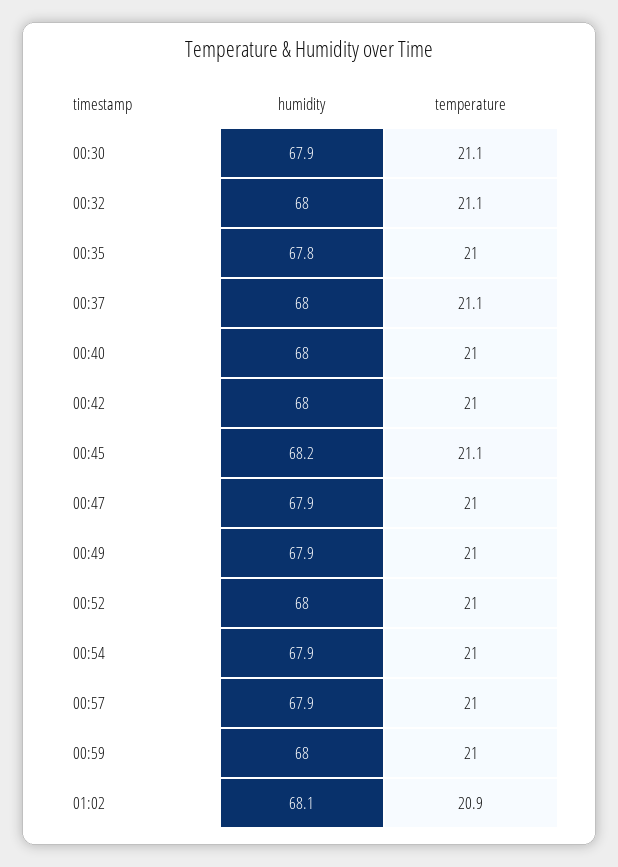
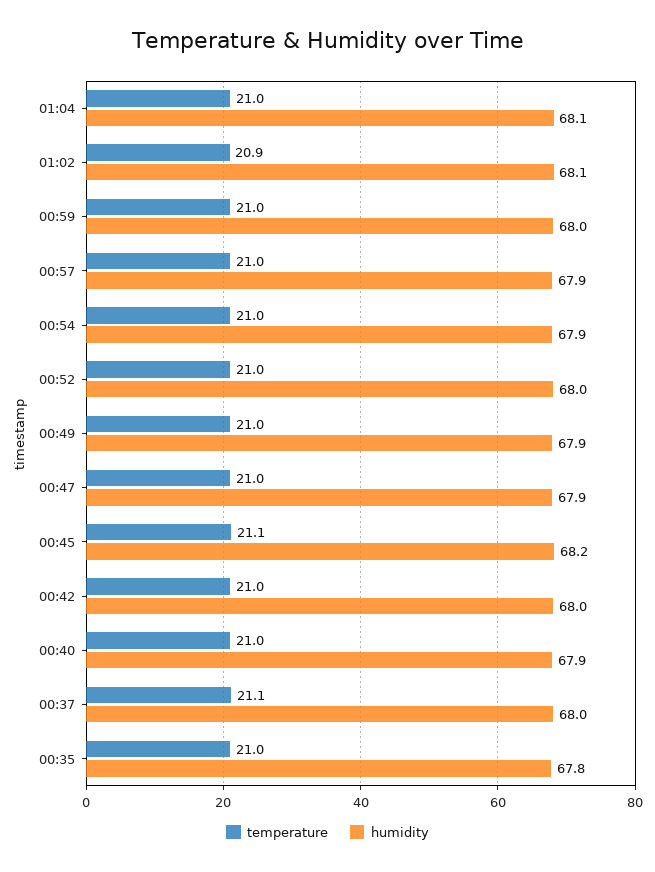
humidity, 00:30: 67.9 -> none
temperature, 00:30: 21.1 -> none
humidity, 00:32: 68 -> none
temperature, 00:32: 21.1 -> none
humidity, 00:40: 68 -> 67.9
temperature, 01:04: none -> 21
humidity, 01:04: none -> 68.1

